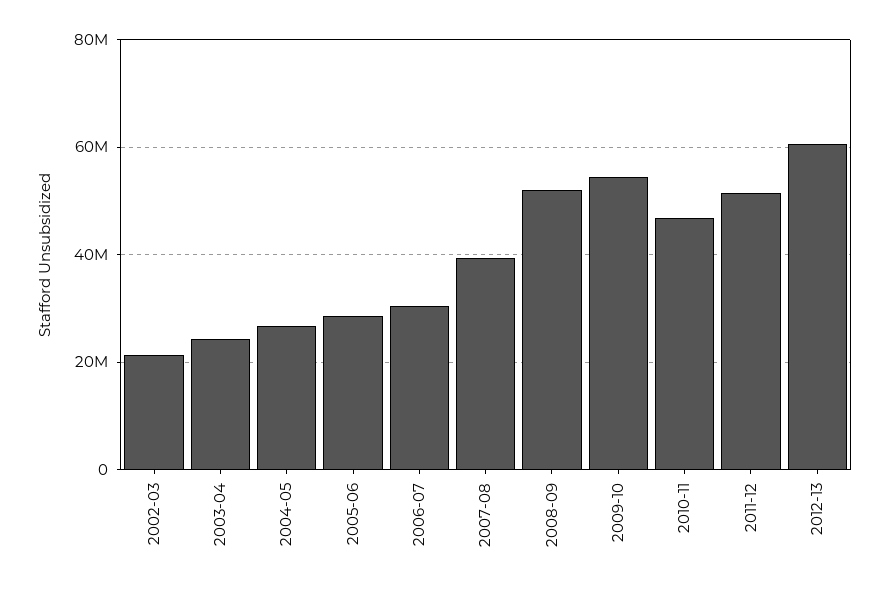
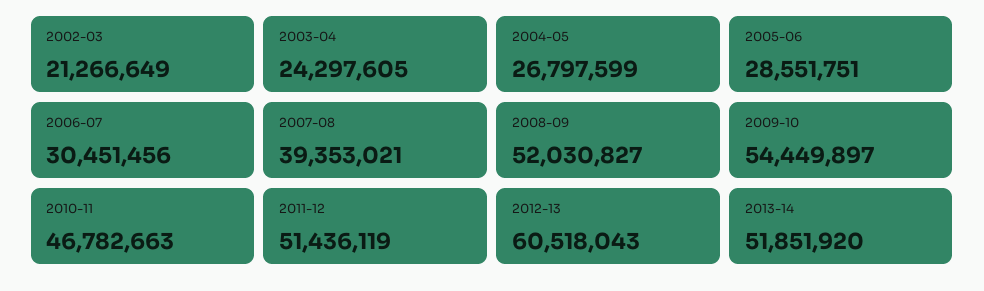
2013-14: none -> 51851920

